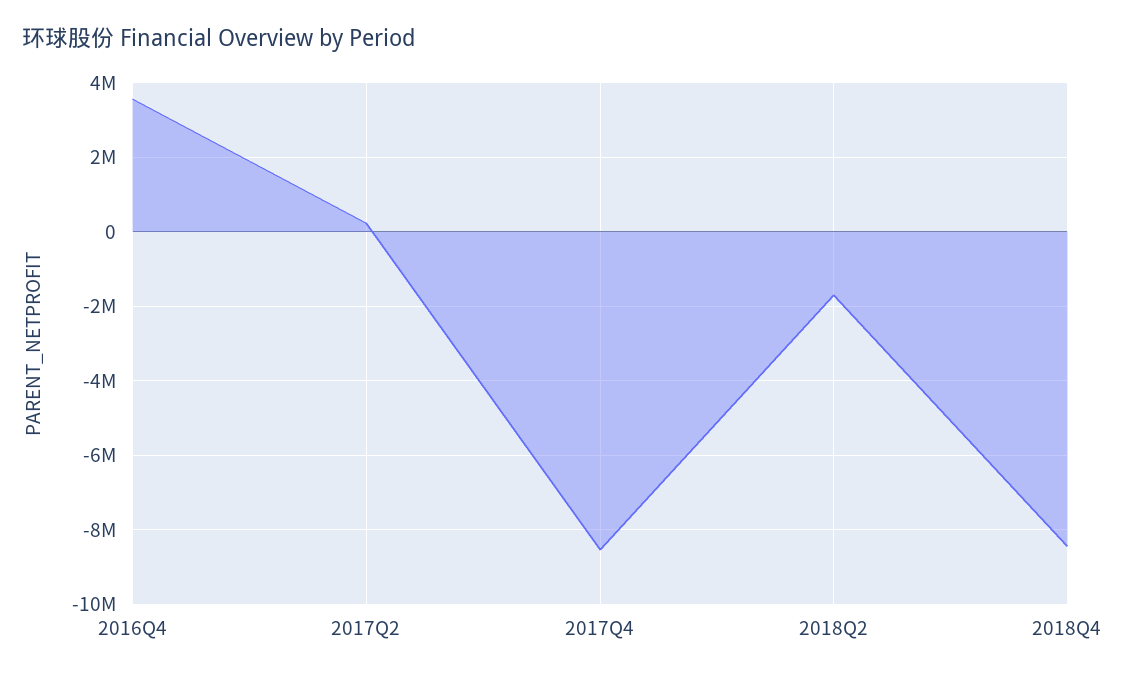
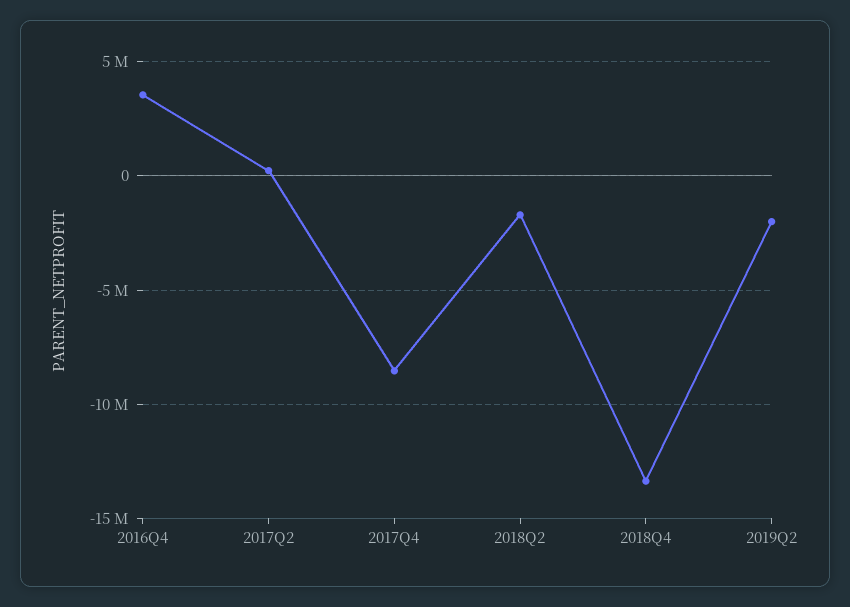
2018Q4: -8400000 -> -13500000
2019Q2: none -> -2000000

